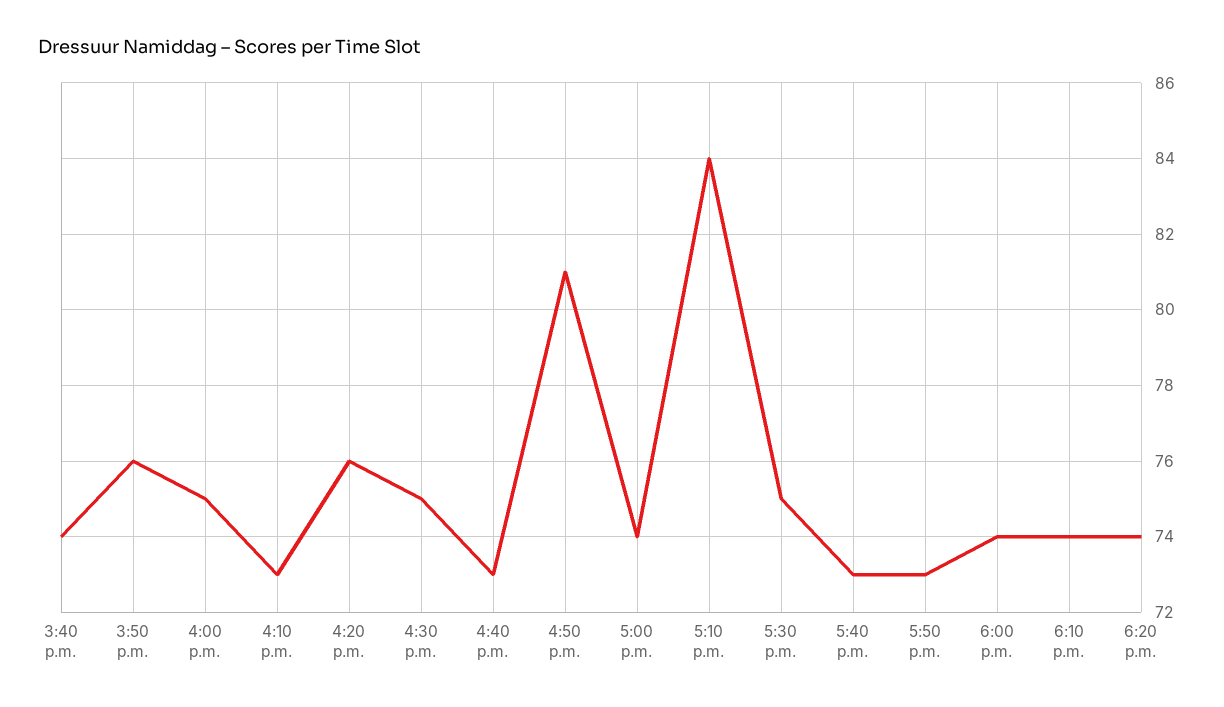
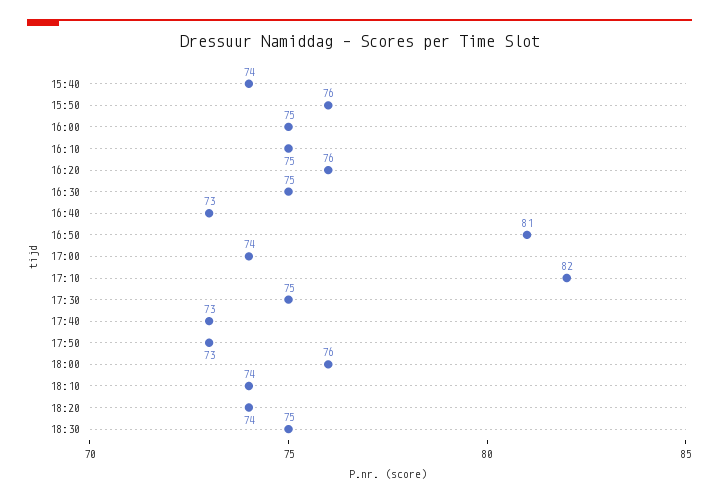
4:10 p.m.: 73 -> 75
5:10 p.m.: 84 -> 82
6:00 p.m.: 74 -> 76
18:30: none -> 75

